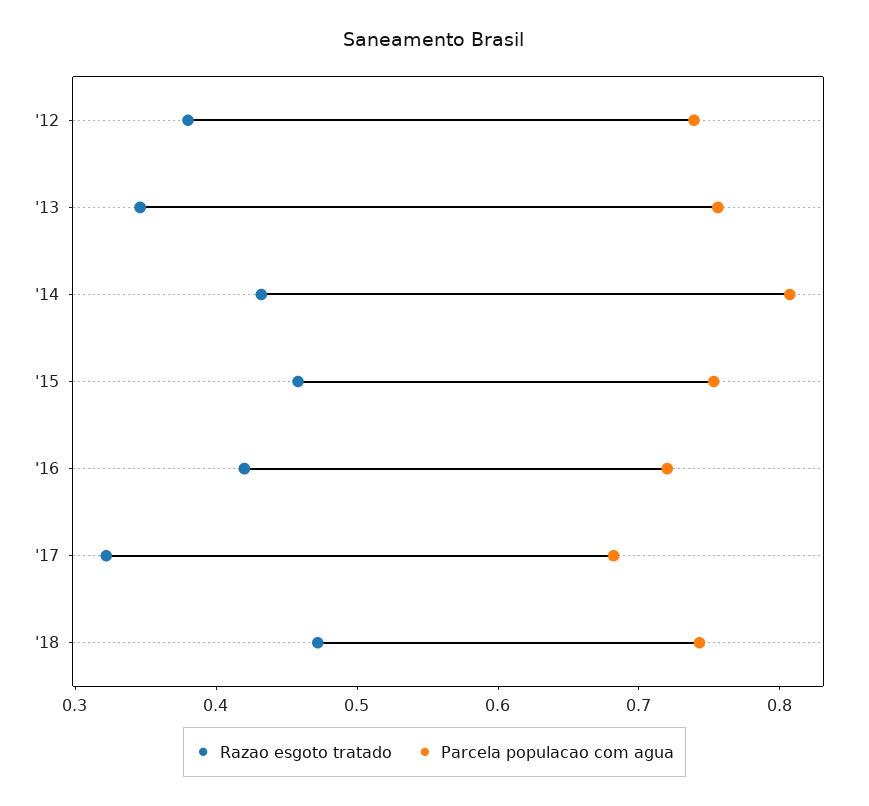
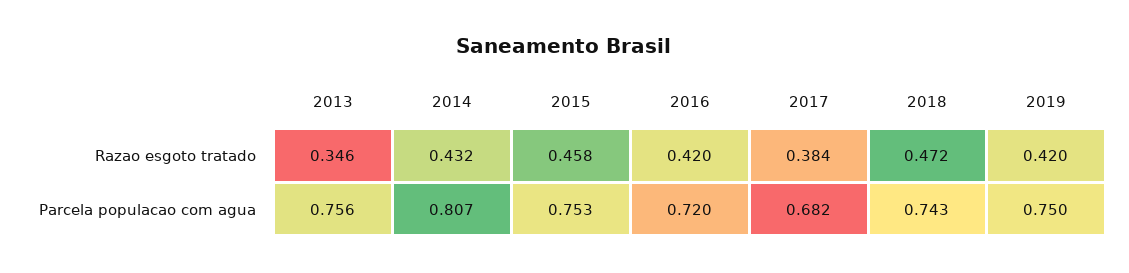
Razao esgoto tratado, '12: 0.38 -> none
Parcela populacao com agua, '12: 0.74 -> none
Razao esgoto tratado, '17: 0.32 -> 0.384
Razao esgoto tratado, 2019: none -> 0.42
Parcela populacao com agua, 2019: none -> 0.75

